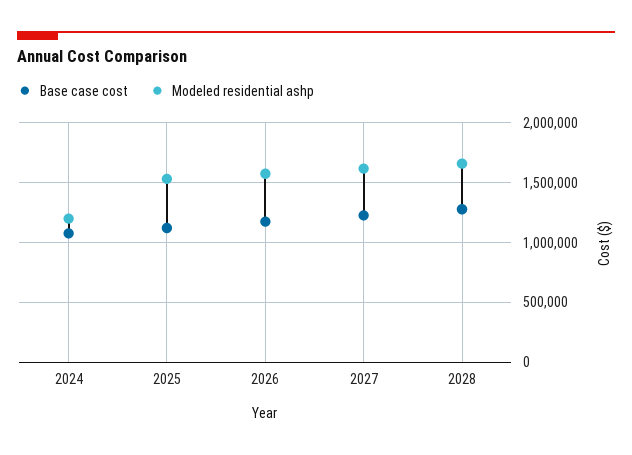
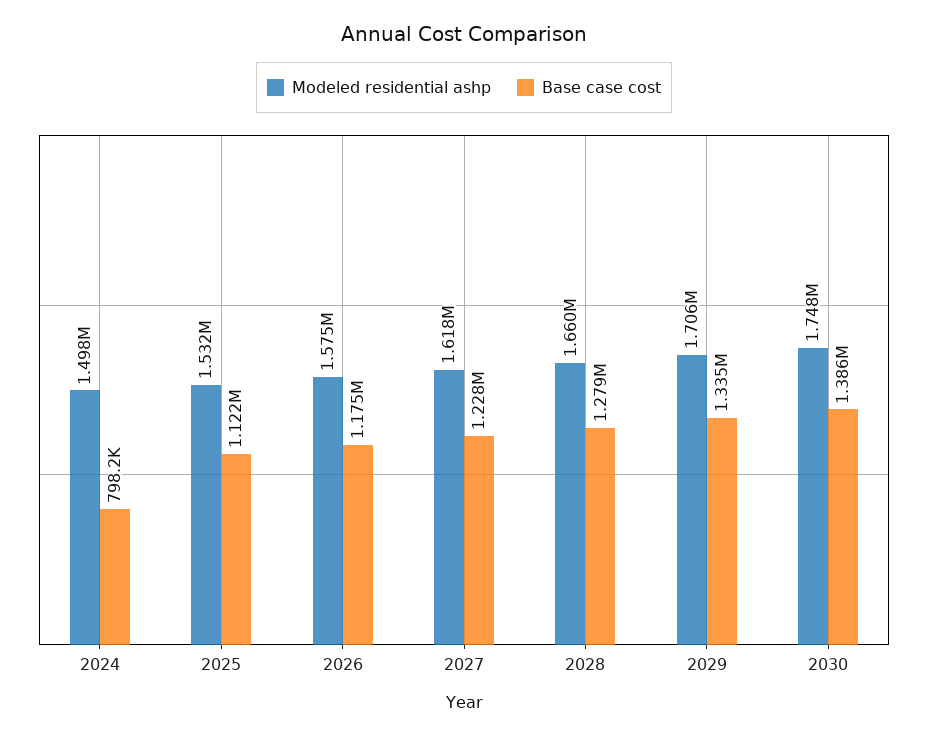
Base case cost, 2024: 1100000 -> 798200
Modeled residential ashp, 2024: 1200000 -> 1498000
Modeled residential ashp, 2029: none -> 1706000
Base case cost, 2029: none -> 1335000
Modeled residential ashp, 2030: none -> 1748000
Base case cost, 2030: none -> 1386000

